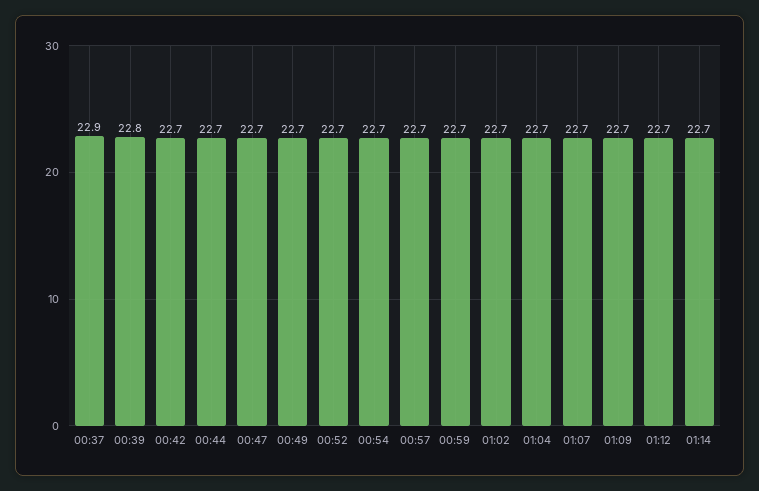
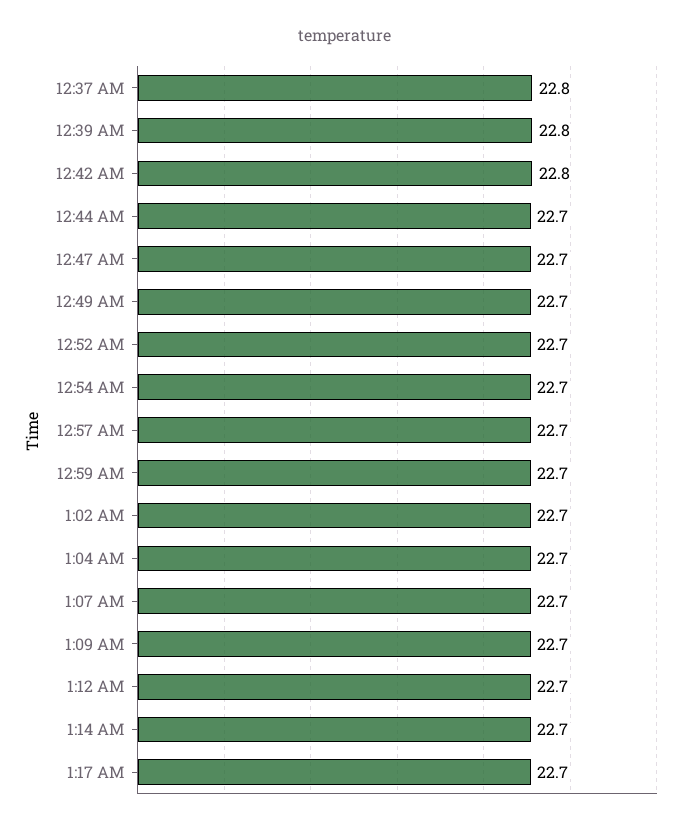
00:37: 22.9 -> 22.8
00:42: 22.7 -> 22.8
1:17 AM: none -> 22.7

